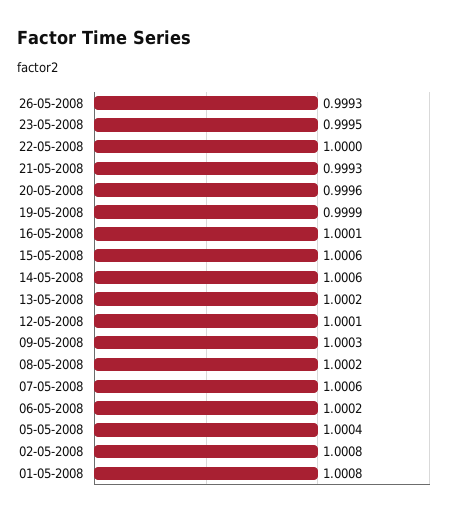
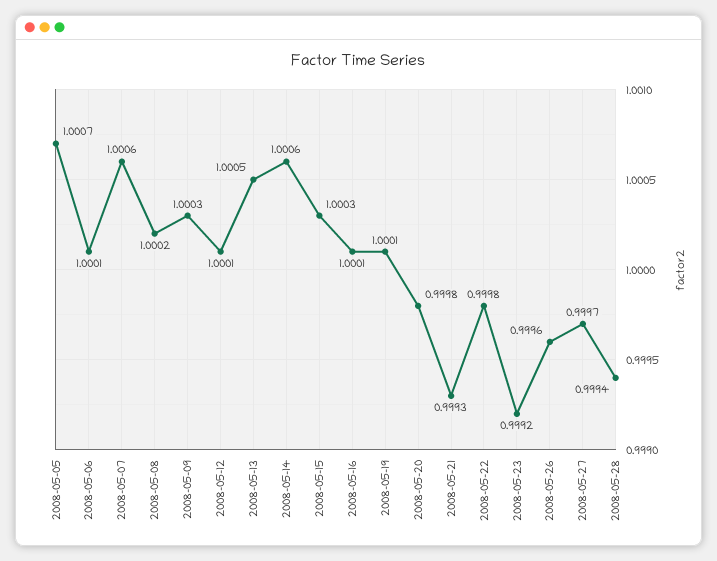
26-05-2008: 0.9993 -> 0.9996
23-05-2008: 0.9995 -> 0.9992
22-05-2008: 1 -> 0.9998
20-05-2008: 0.9996 -> 0.9998
19-05-2008: 0.9999 -> 1.0001
15-05-2008: 1.0006 -> 1.0003
13-05-2008: 1.0002 -> 1.0005
06-05-2008: 1.0002 -> 1.0001
05-05-2008: 1.0004 -> 1.0007
02-05-2008: 1.0008 -> none
01-05-2008: 1.0008 -> none
2008-05-27: none -> 0.9997
2008-05-28: none -> 0.9994

